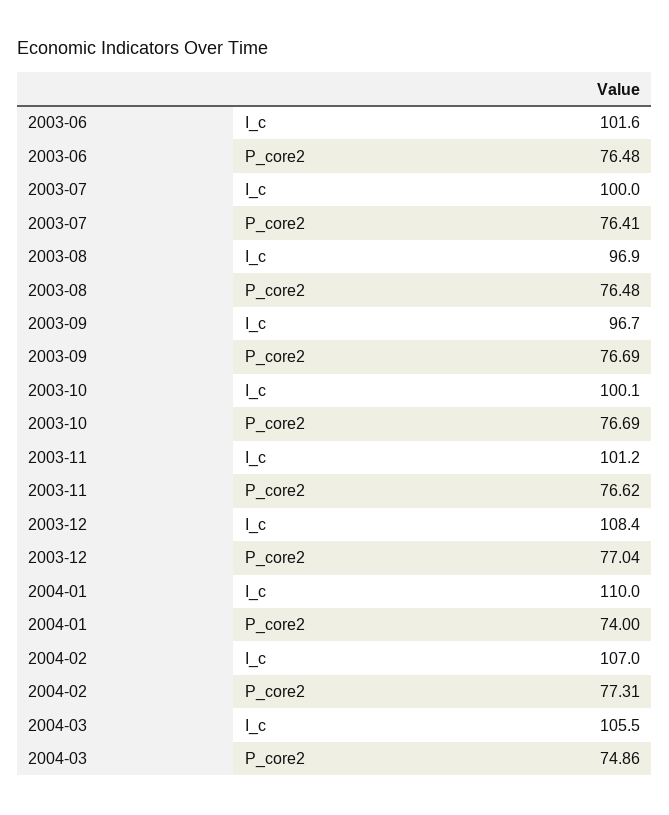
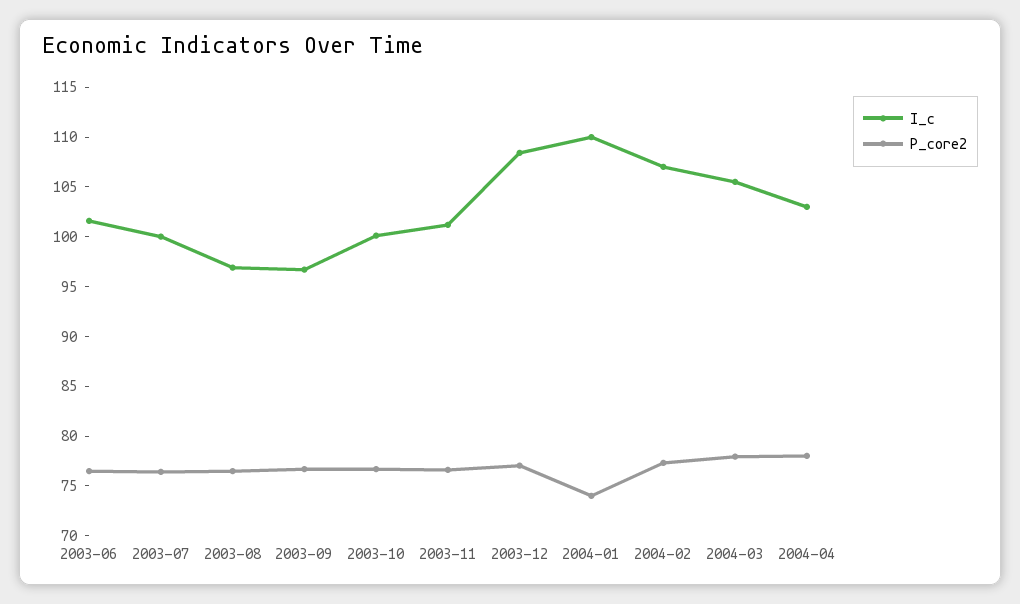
P_core2, 2004-03: 74.86 -> 78
I_c, 2004-04: none -> 103
P_core2, 2004-04: none -> 78

